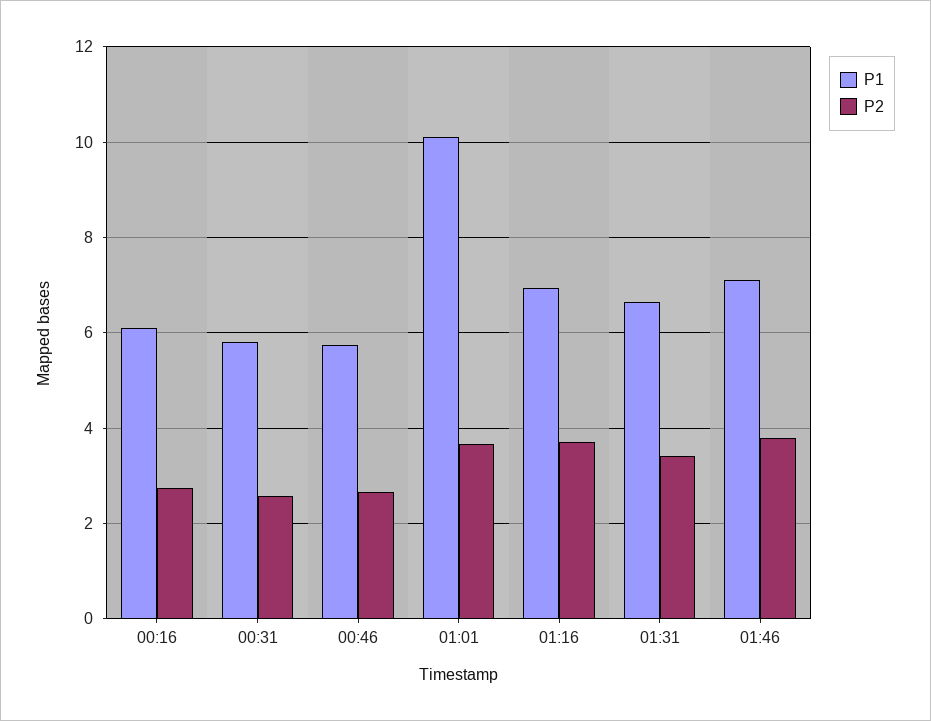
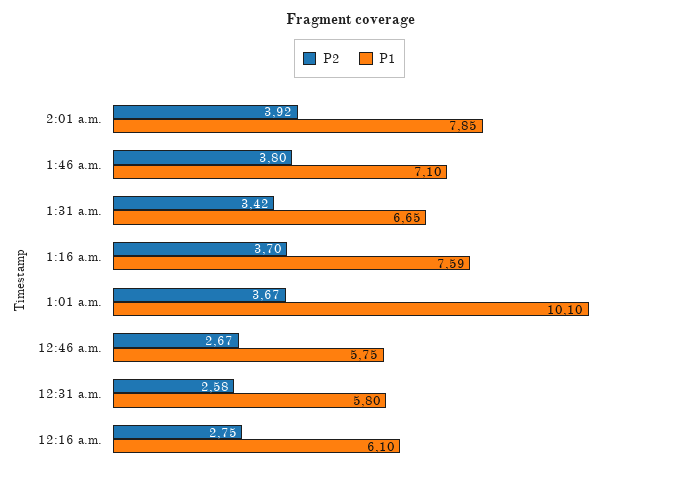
P1, 01:16: 7 -> 7.59
P2, 2:01 a.m.: none -> 3.92
P1, 2:01 a.m.: none -> 7.85

